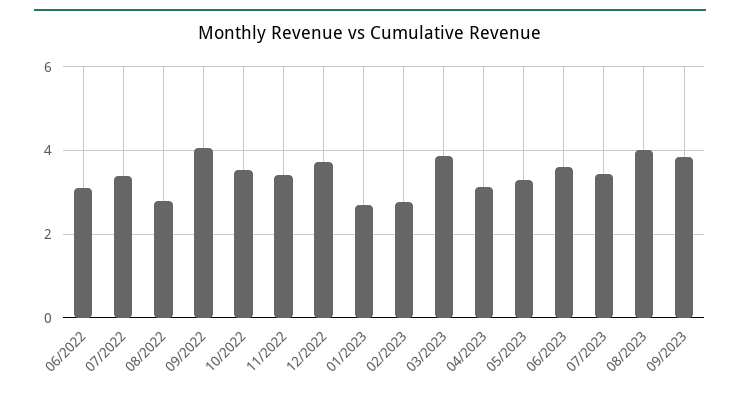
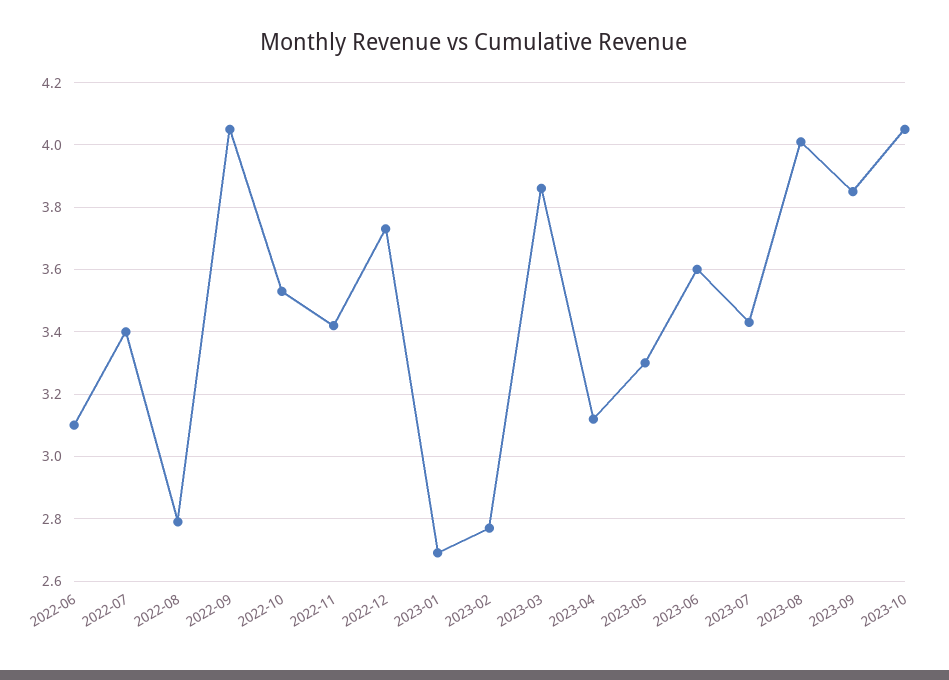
2023-10: none -> 4.05

